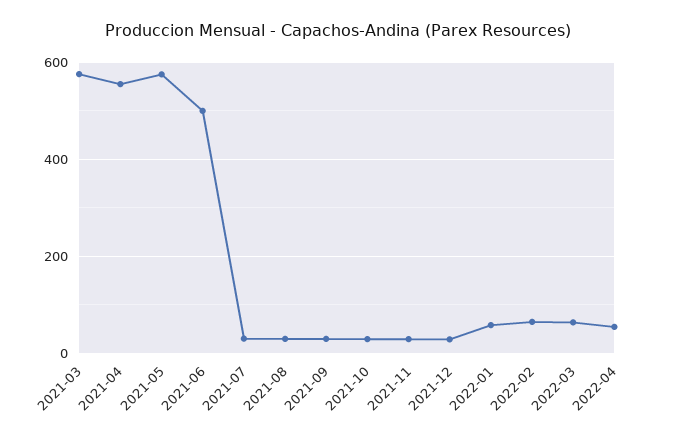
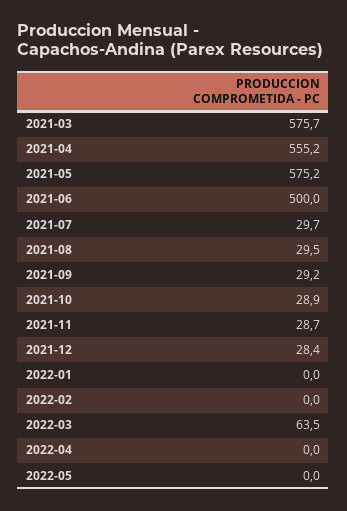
2022-01: 60 -> 0
2022-02: 60 -> 0
2022-04: 60 -> 0
2022-05: none -> 0

